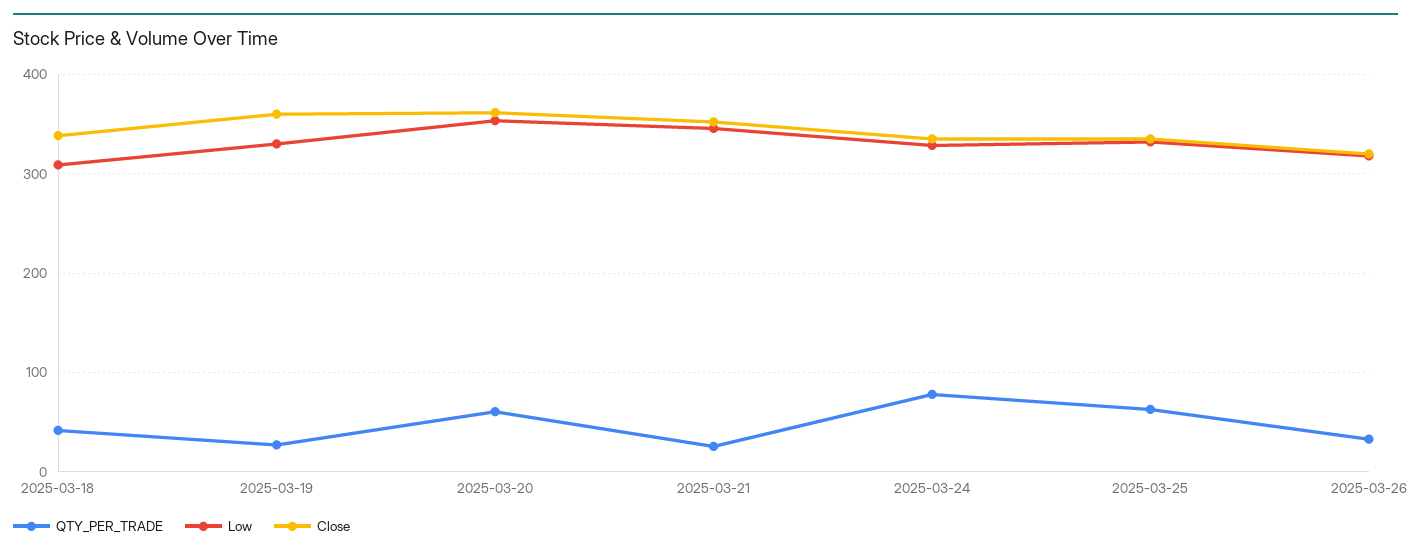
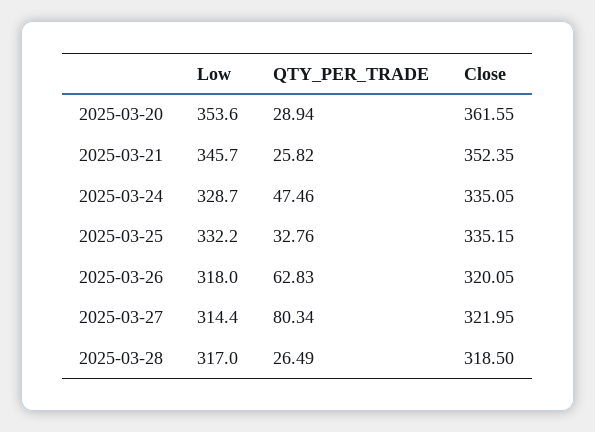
QTY_PER_TRADE, 2025-03-18: 40 -> none
Low, 2025-03-18: 310 -> none
Close, 2025-03-18: 340 -> none
QTY_PER_TRADE, 2025-03-19: 30 -> none
Low, 2025-03-19: 330 -> none
Close, 2025-03-19: 360 -> none
QTY_PER_TRADE, 2025-03-20: 60 -> 28.94
QTY_PER_TRADE, 2025-03-24: 80 -> 47.46
QTY_PER_TRADE, 2025-03-25: 60 -> 32.76
QTY_PER_TRADE, 2025-03-26: 30 -> 62.83
Low, 2025-03-27: none -> 314.4
QTY_PER_TRADE, 2025-03-27: none -> 80.34
Close, 2025-03-27: none -> 321.95
Low, 2025-03-28: none -> 317
QTY_PER_TRADE, 2025-03-28: none -> 26.49
Close, 2025-03-28: none -> 318.5

